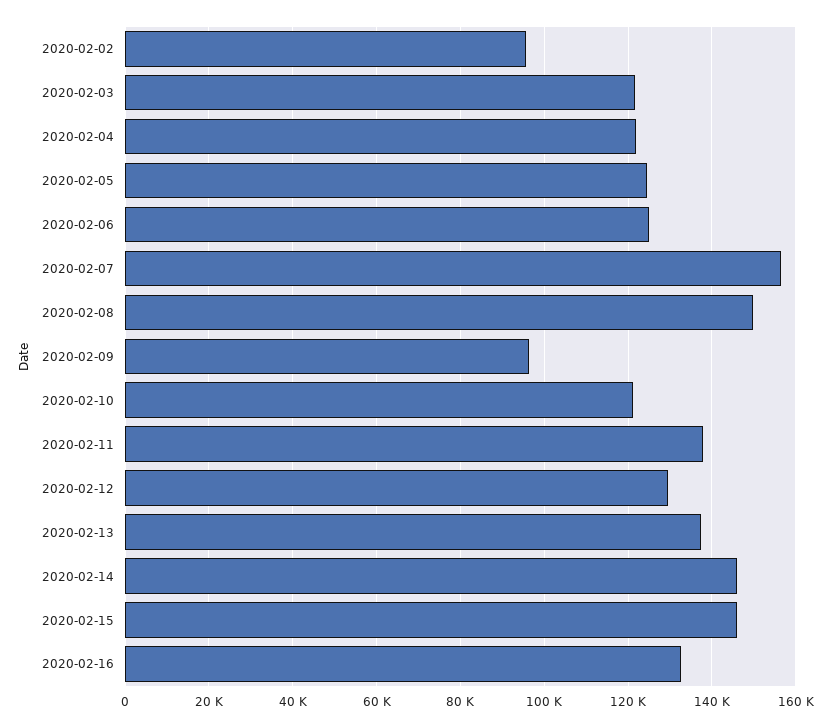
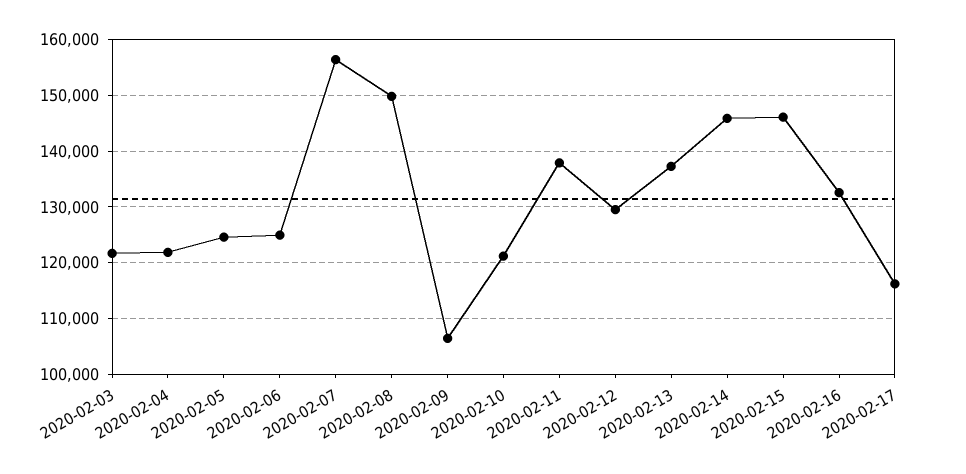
2020-02-02: 96000 -> none
2020-02-09: 96000 -> 106000
2020-02-17: none -> 116000

